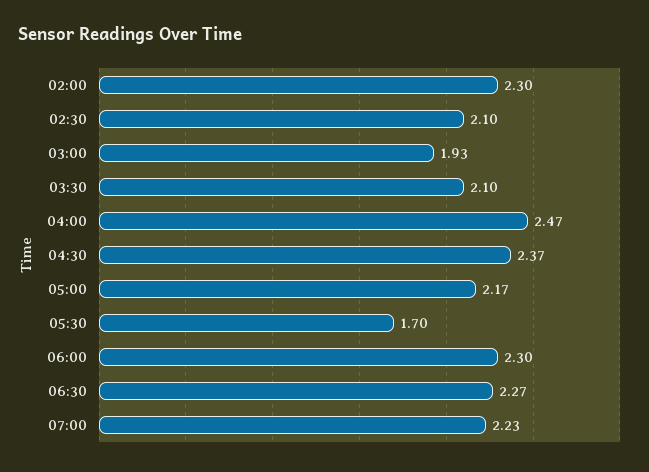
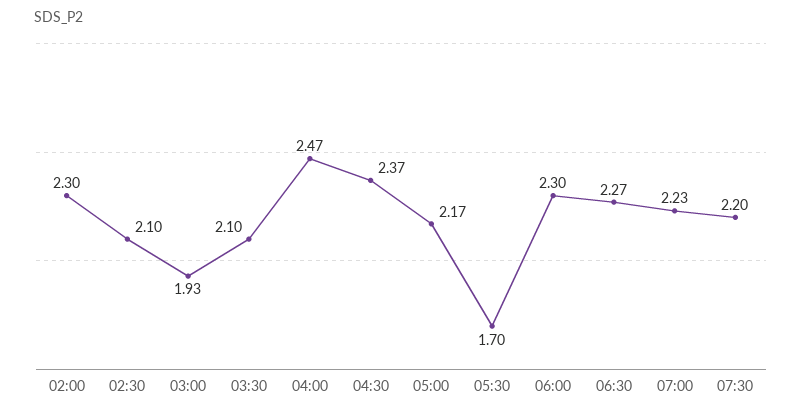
07:30: none -> 2.2

